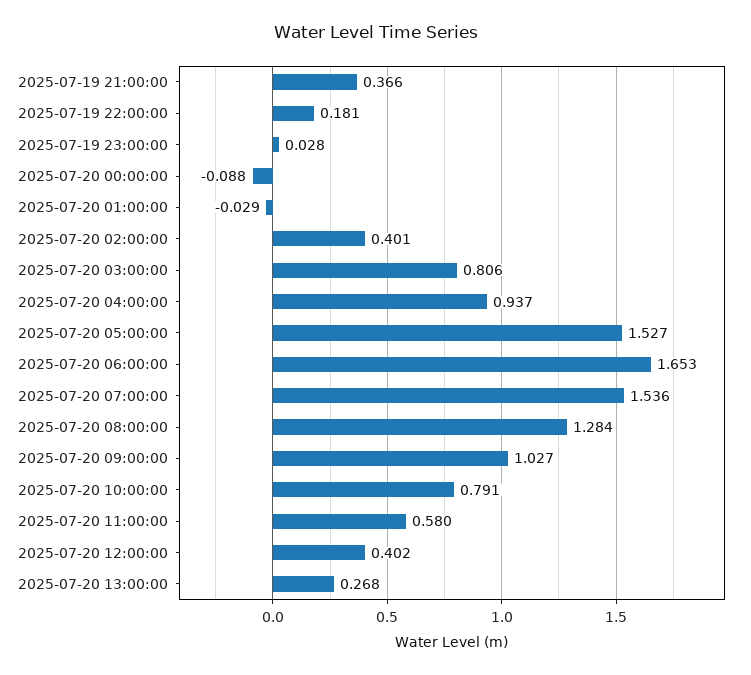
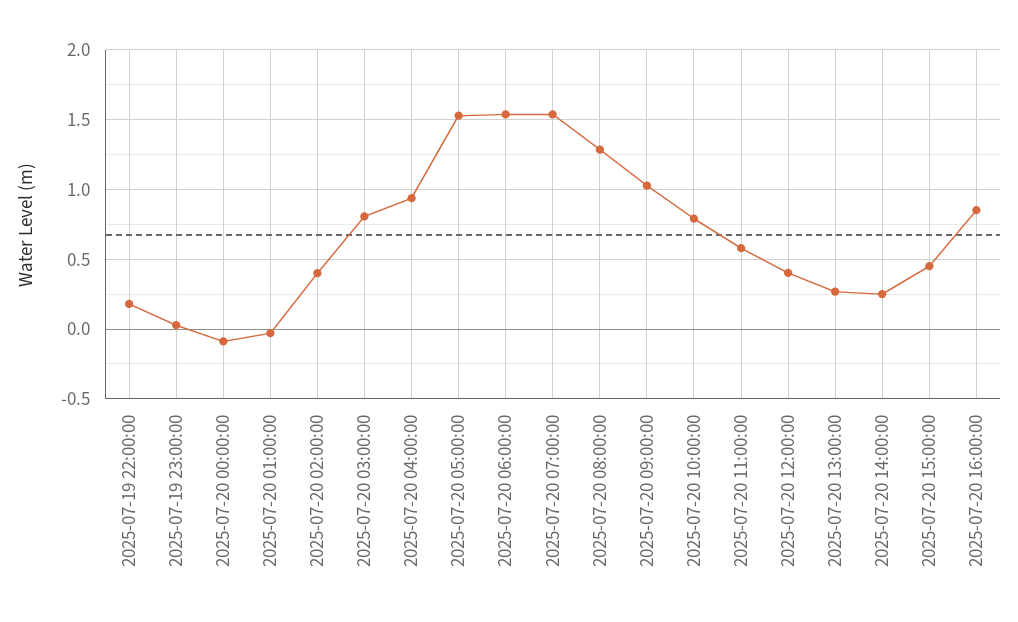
2025-07-19 21:00:00: 0.366 -> none
2025-07-20 06:00:00: 1.653 -> 1.55
2025-07-20 14:00:00: none -> 0.25
2025-07-20 15:00:00: none -> 0.45
2025-07-20 16:00:00: none -> 0.85

